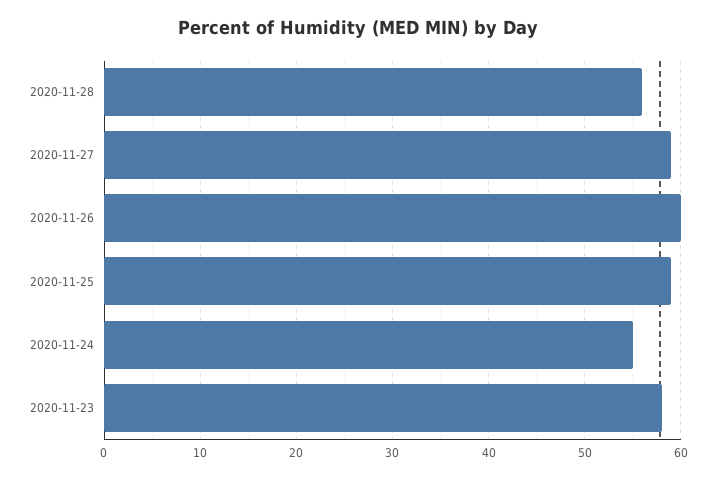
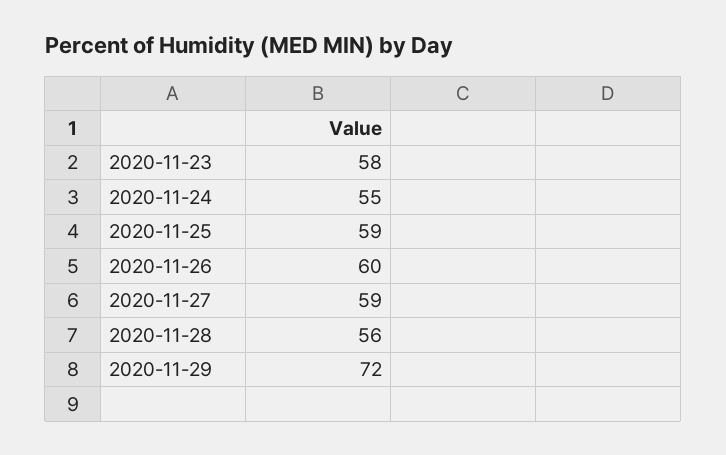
2020-11-29: none -> 72

